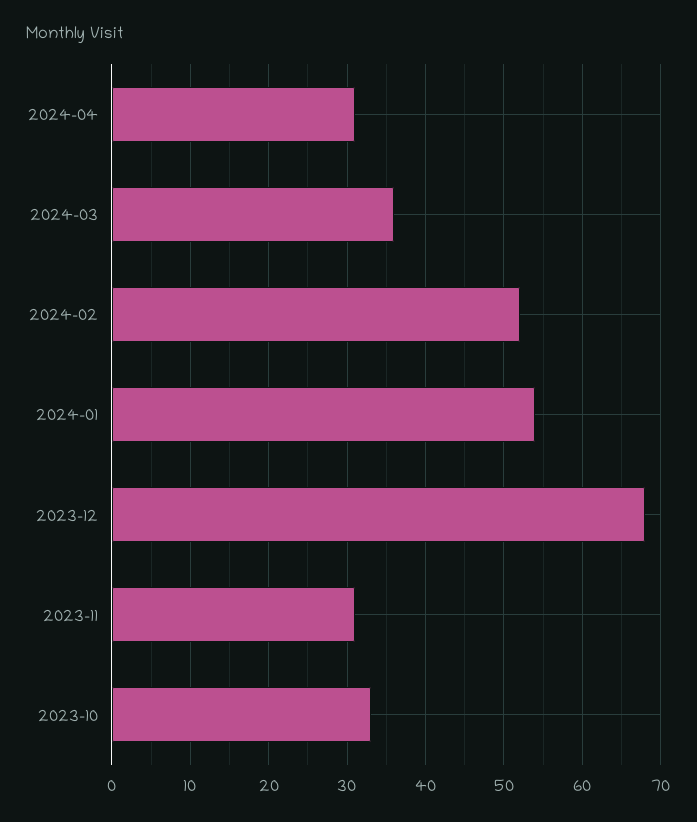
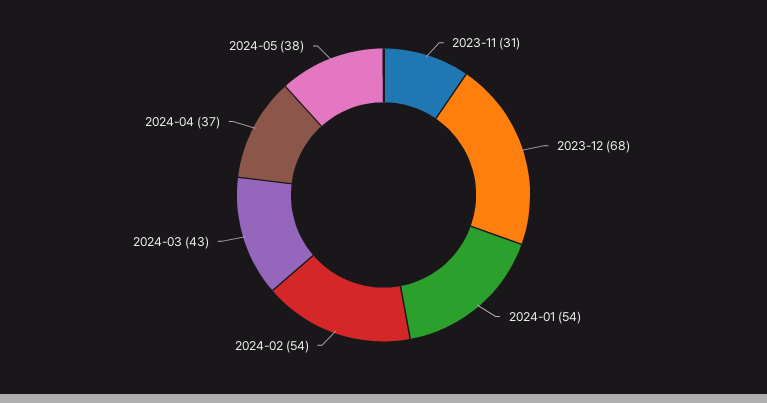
2024-04: 31 -> 37
2024-03: 36 -> 43
2024-02: 52 -> 54
2023-10: 33 -> none
2024-05: none -> 38

